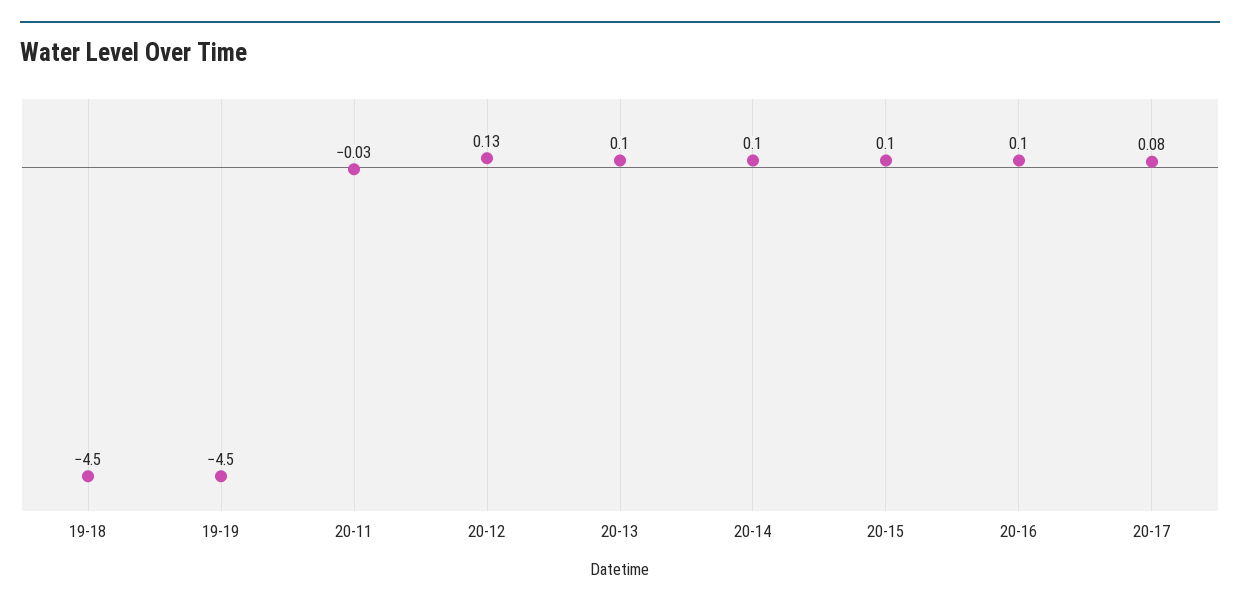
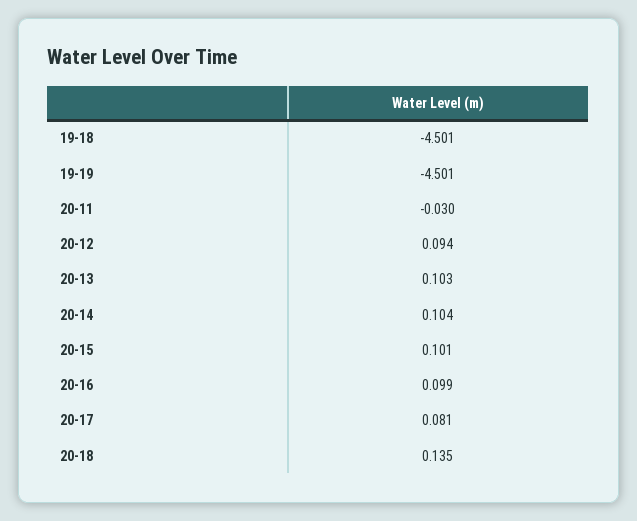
20-12: 0.13 -> 0.094
20-18: none -> 0.135

